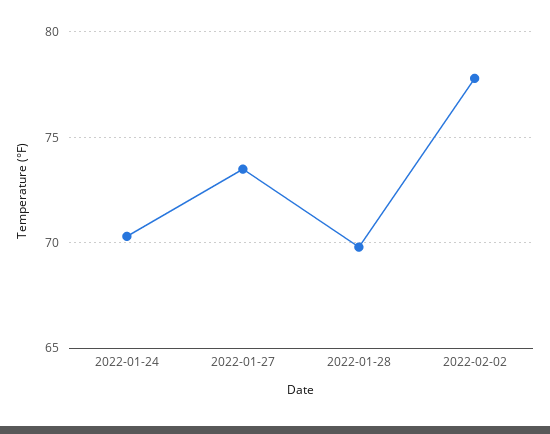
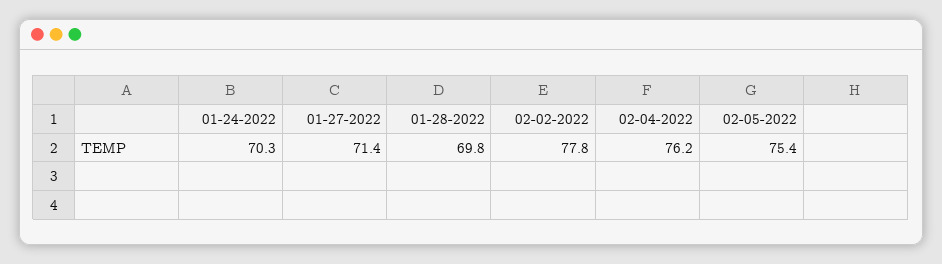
2022-01-27: 73.5 -> 71.4
02-04-2022: none -> 76.2
02-05-2022: none -> 75.4

